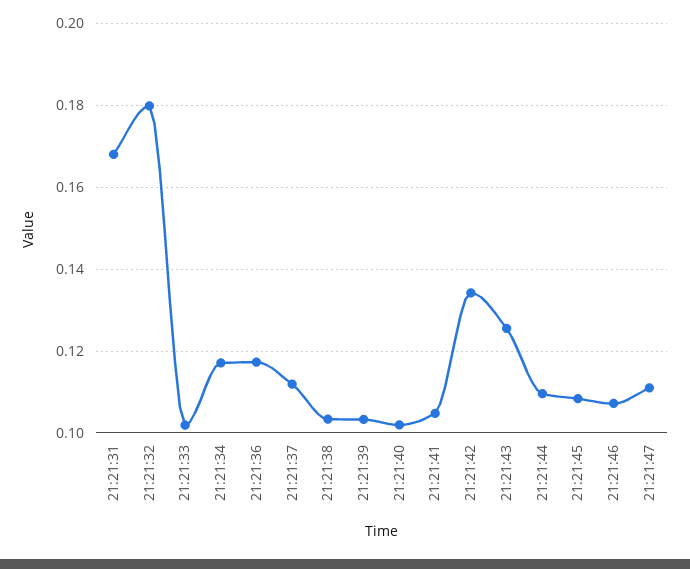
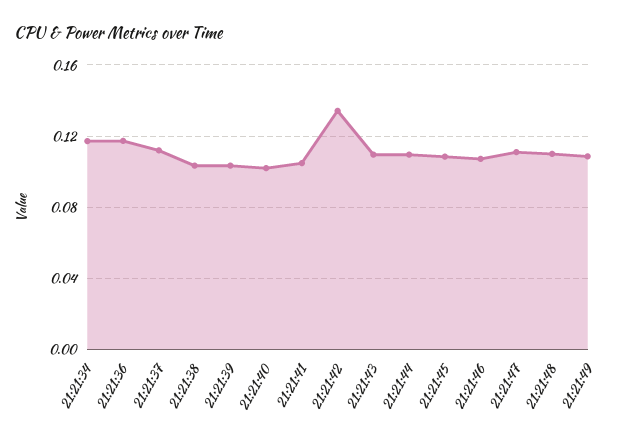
21:21:31: 0.168 -> none
21:21:32: 0.18 -> none
21:21:33: 0.102 -> none
21:21:43: 0.126 -> 0.11
21:21:48: none -> 0.11
21:21:49: none -> 0.11

